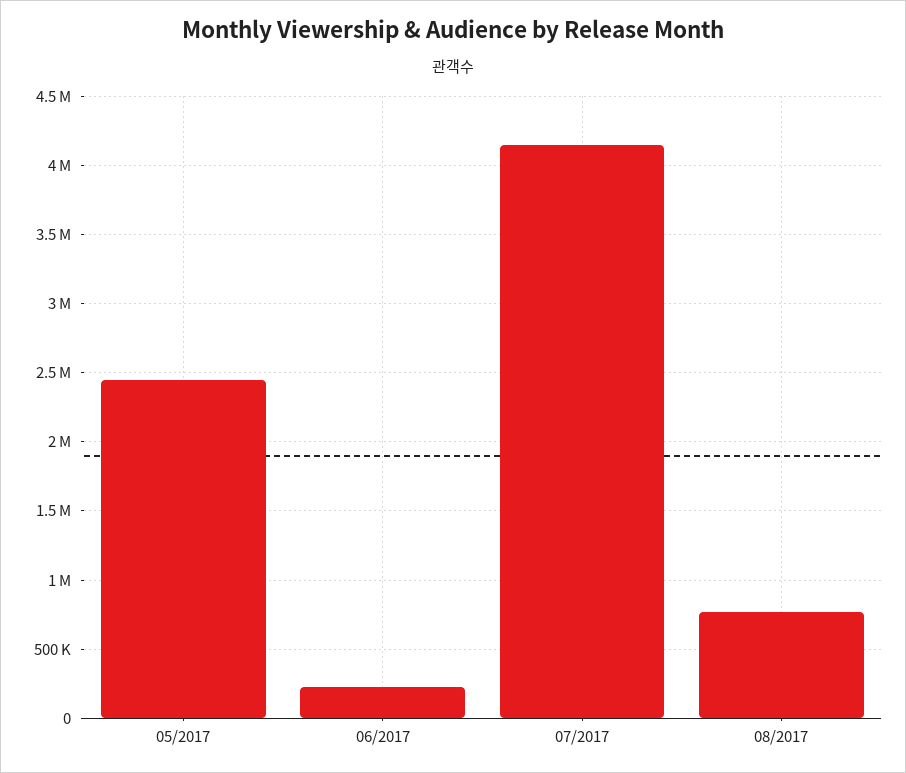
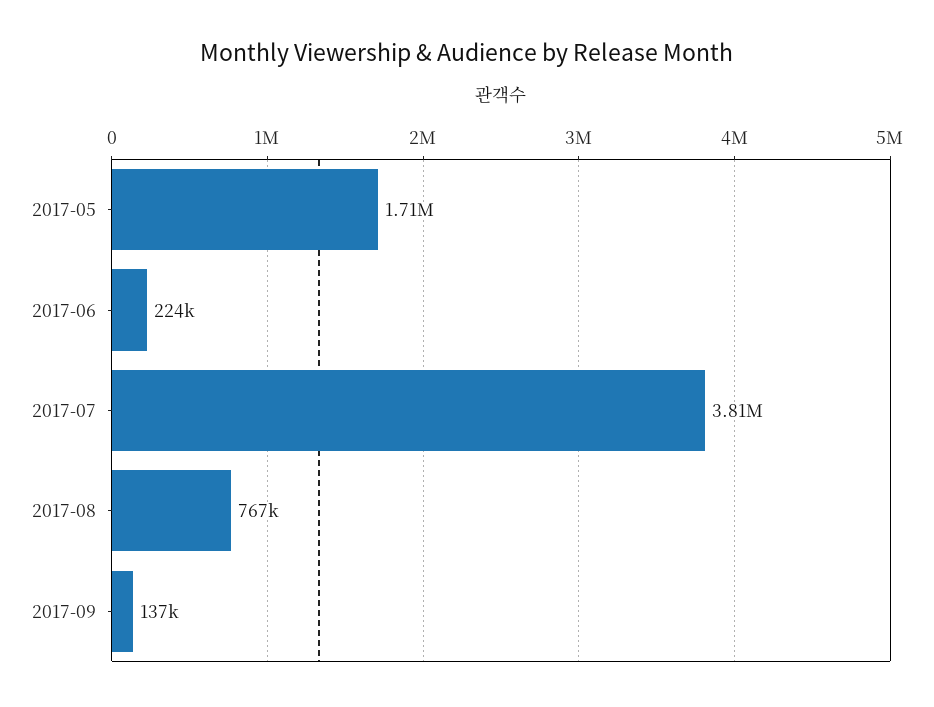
05/2017: 2450000 -> 1710000
07/2017: 4150000 -> 3810000
2017-09: none -> 137000

